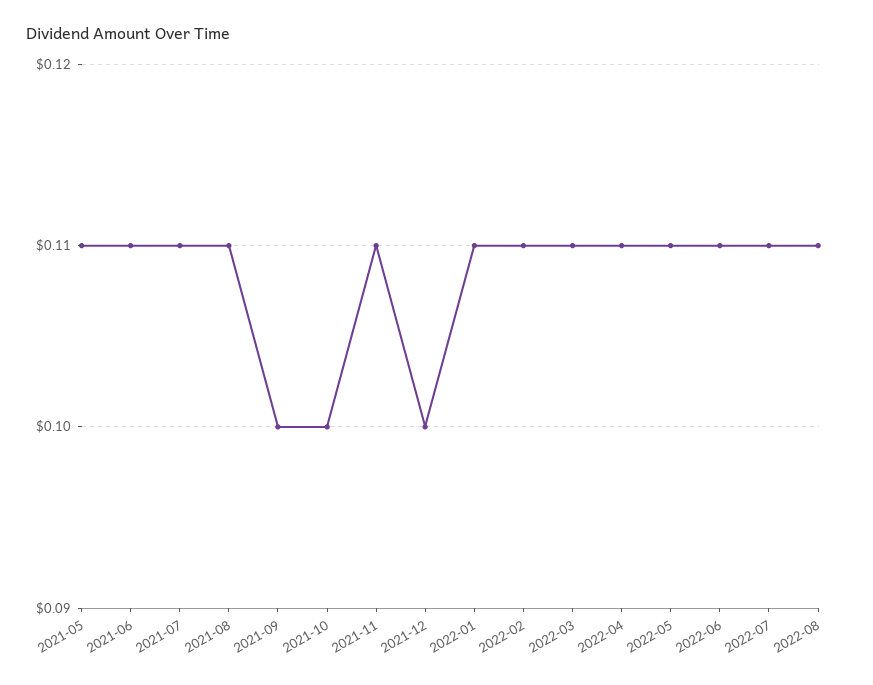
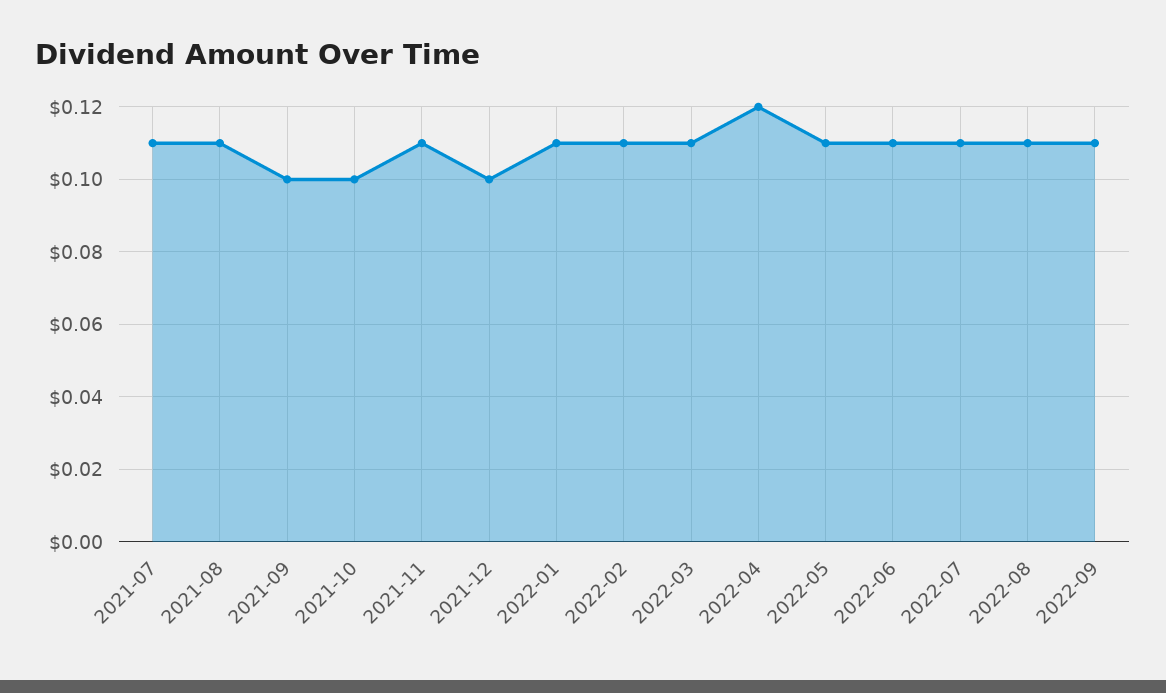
2021-05: 0.11 -> none
2021-06: 0.11 -> none
2022-04: 0.11 -> 0.12
2022-09: none -> 0.11

